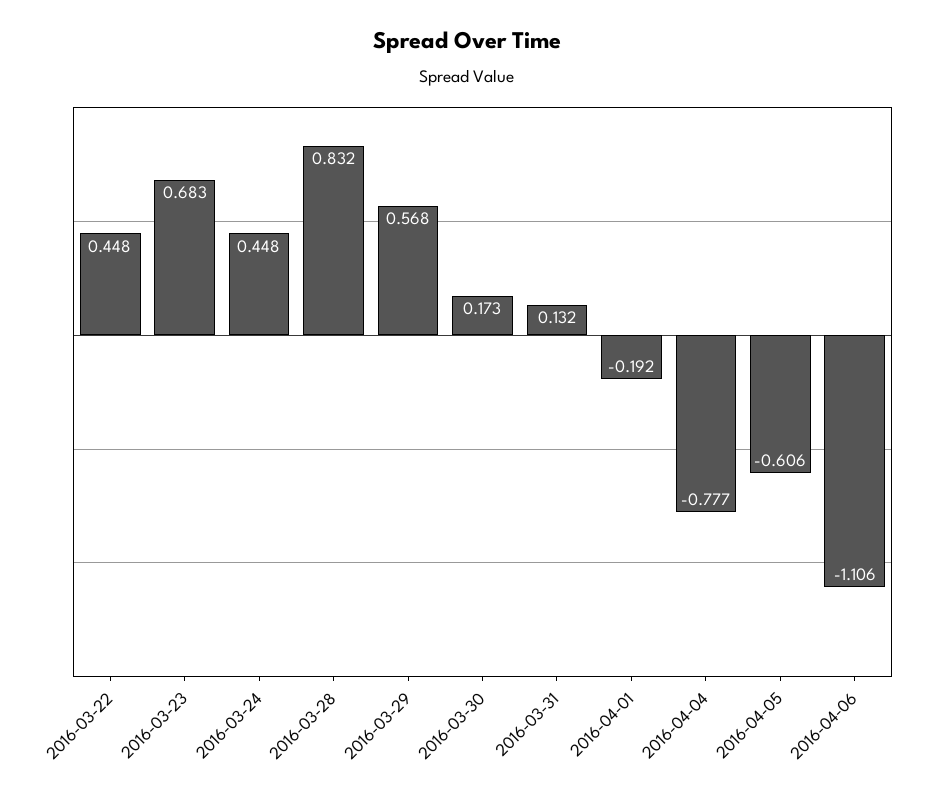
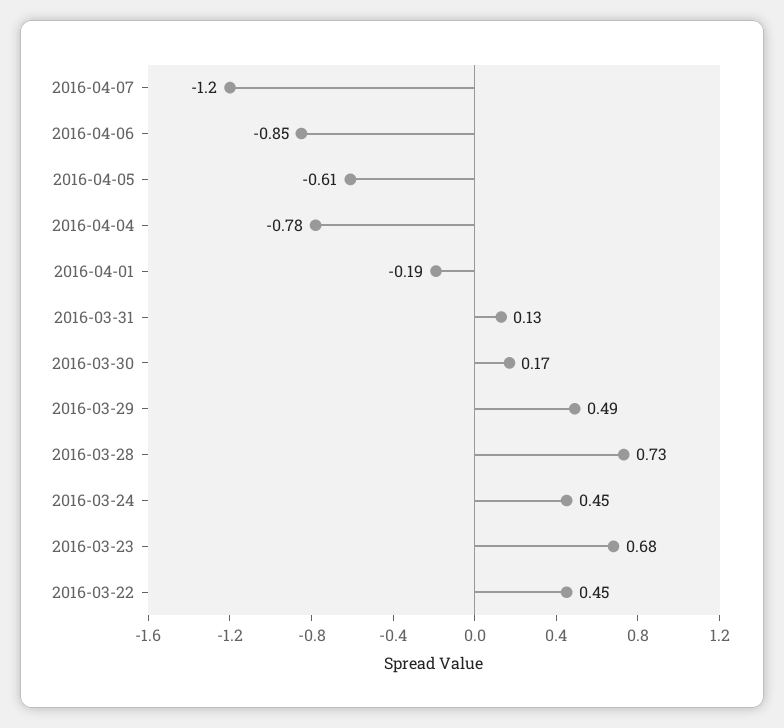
2016-03-28: 0.832 -> 0.73
2016-03-29: 0.568 -> 0.49
2016-04-06: -1.106 -> -0.85
2016-04-07: none -> -1.2

